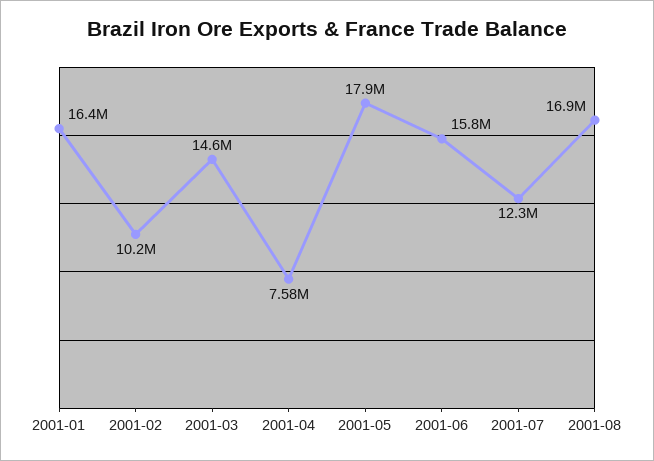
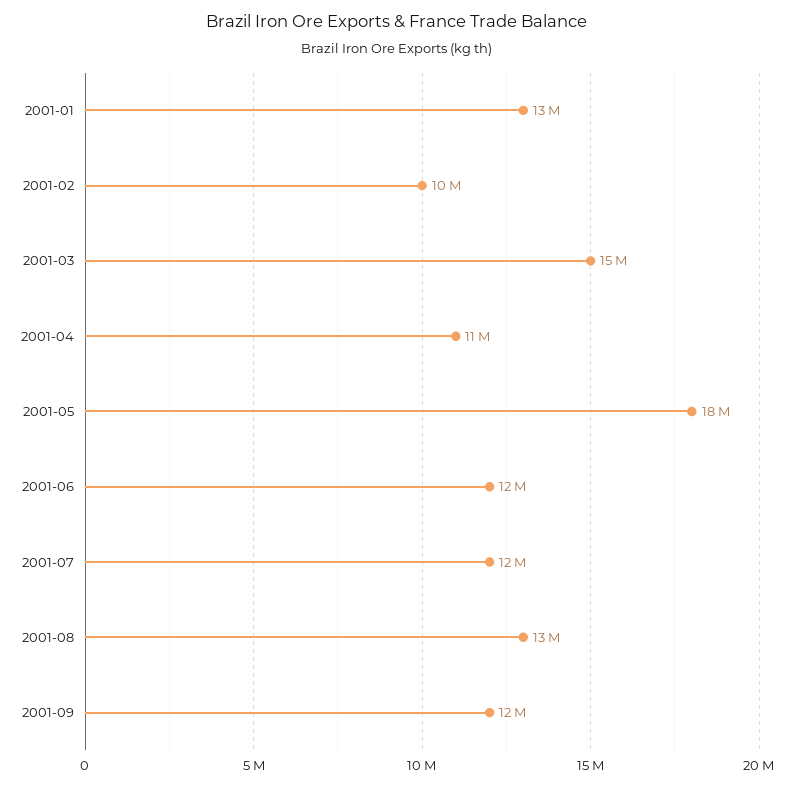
2001-01: 16400000 -> 13000000
2001-04: 7580000 -> 11000000
2001-06: 15800000 -> 12000000
2001-08: 16900000 -> 13000000
2001-09: none -> 12000000

